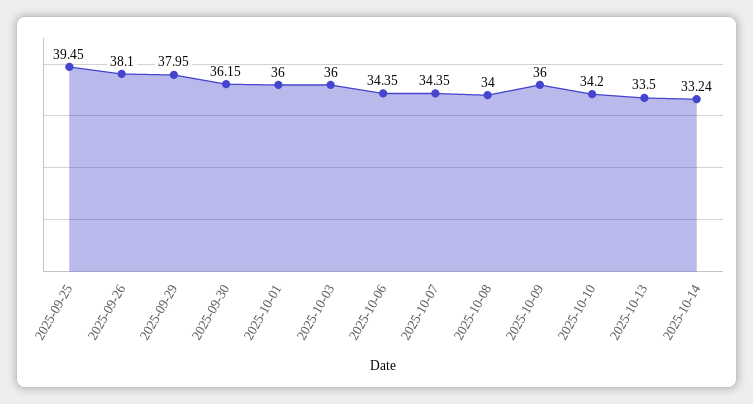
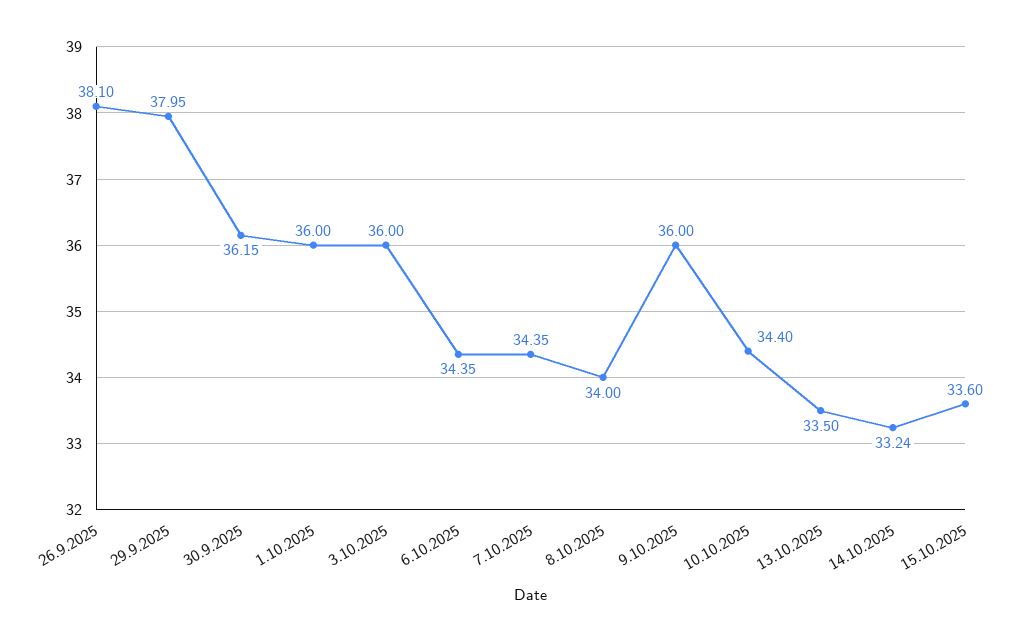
2025-09-25: 39.45 -> none
2025-10-10: 34.2 -> 34.4
15.10.2025: none -> 33.6

